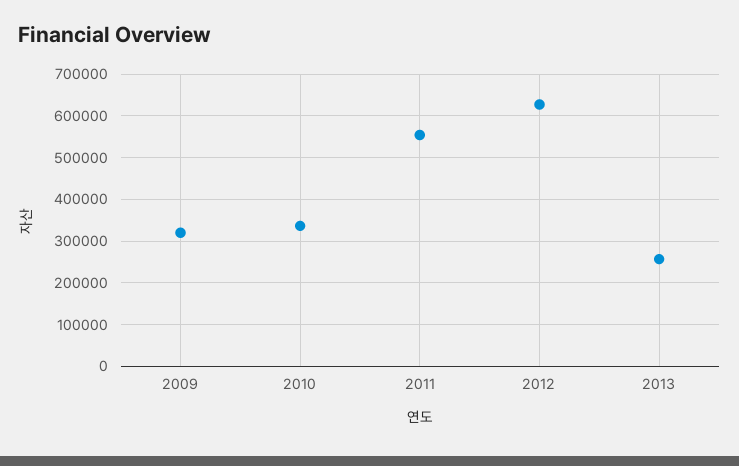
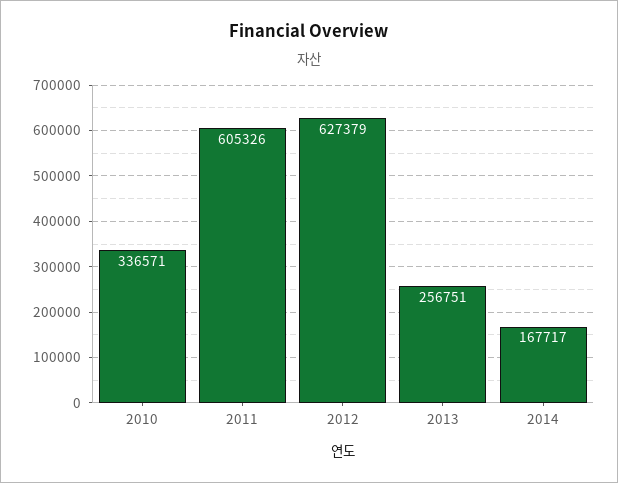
2009: 320000 -> none
2011: 560000 -> 605326
2014: none -> 167717

